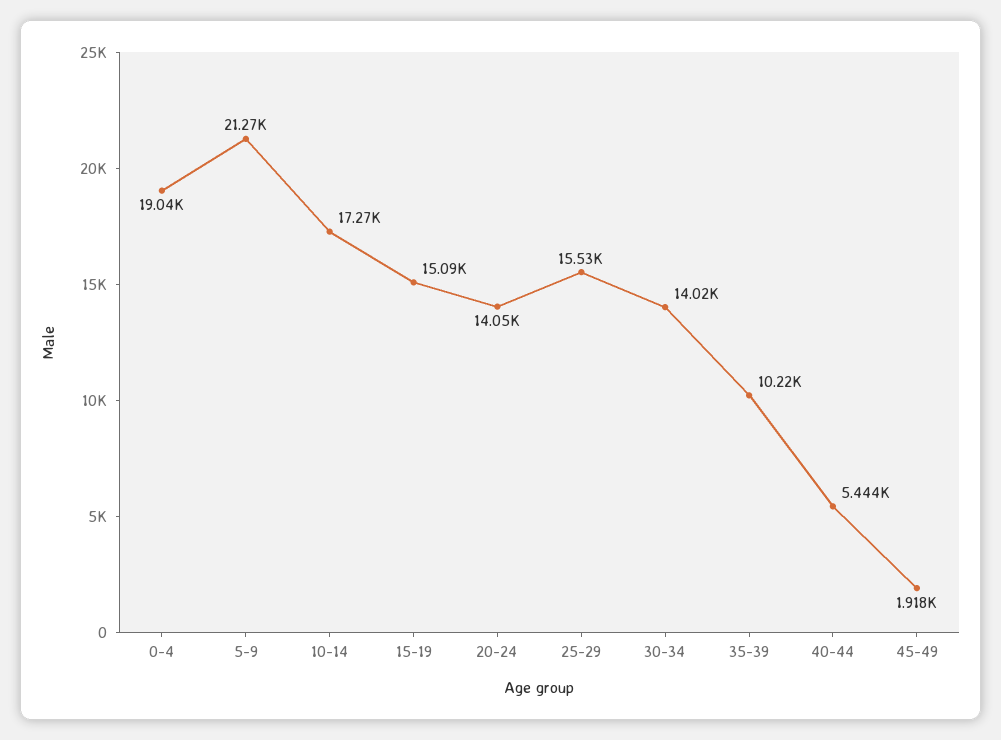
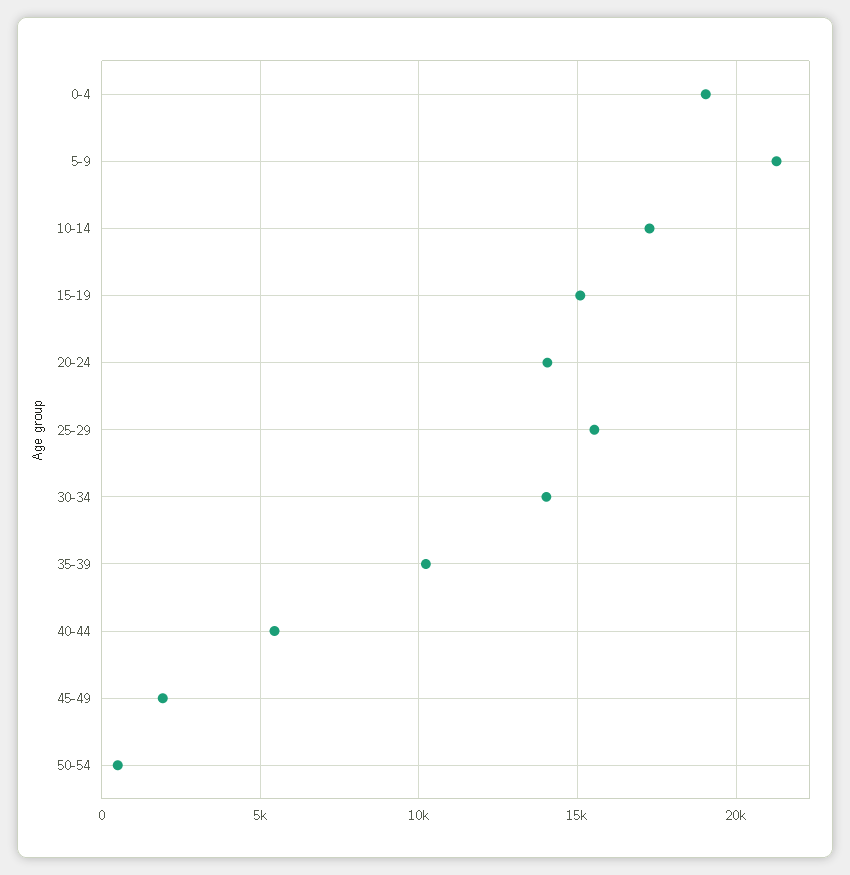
50-54: none -> 500

